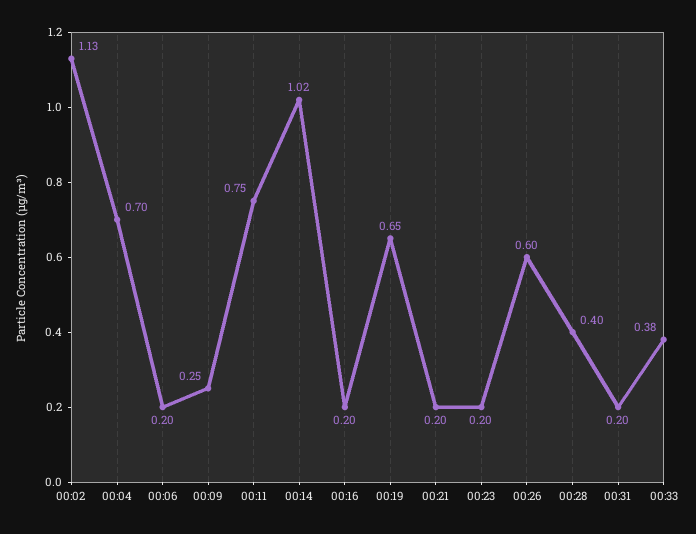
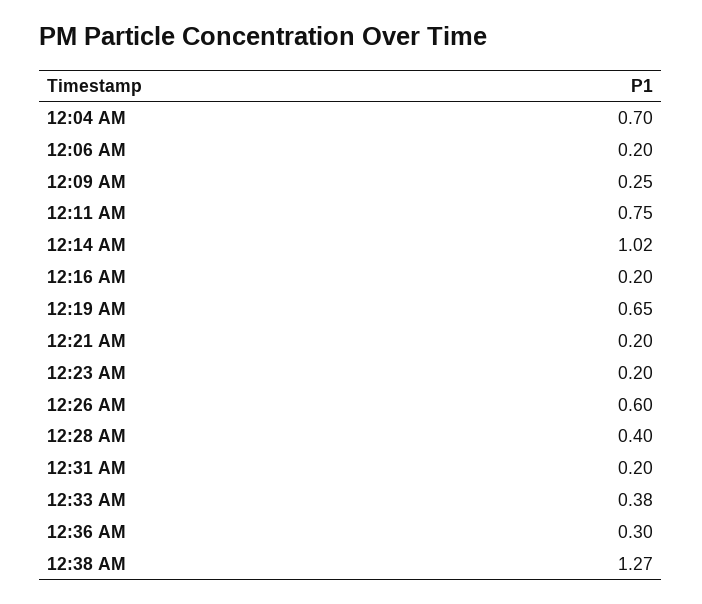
00:02: 1.13 -> none
12:36 AM: none -> 0.3
12:38 AM: none -> 1.27

